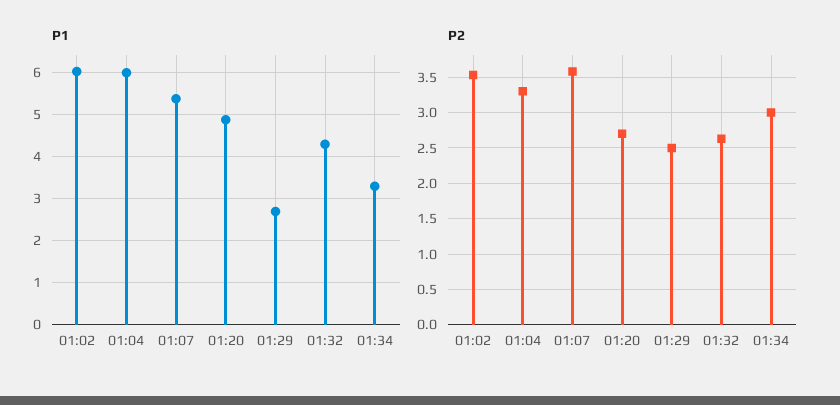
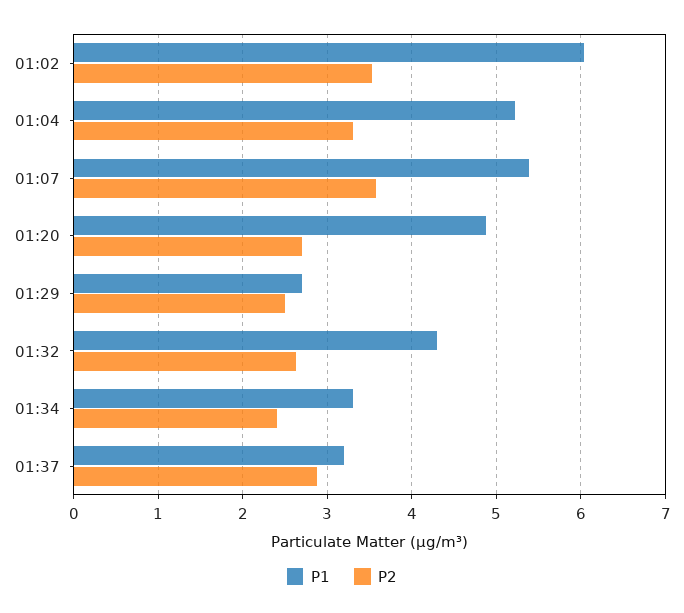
P1, 01:04: 6 -> 5.2
P2, 01:34: 3 -> 2.4
P1, 01:37: none -> 3.2
P2, 01:37: none -> 2.9

